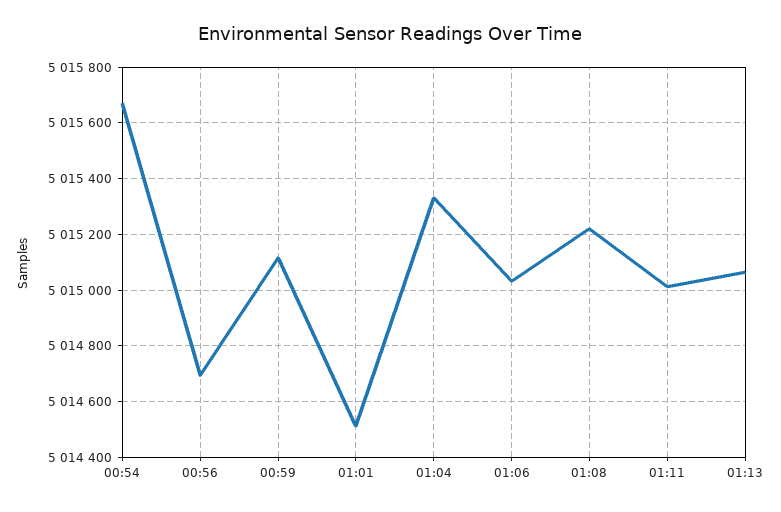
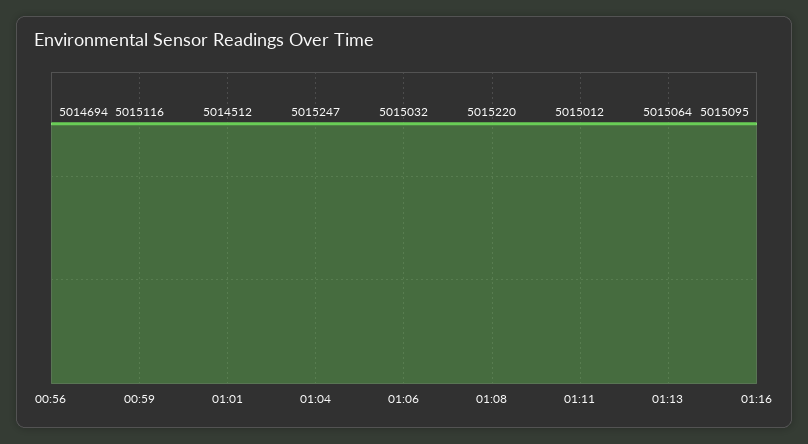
00:54: 5015675 -> none
01:04: 5015325 -> 5015247
01:16: none -> 5015095

